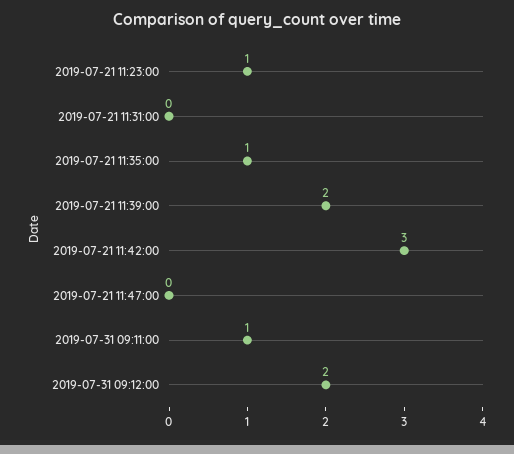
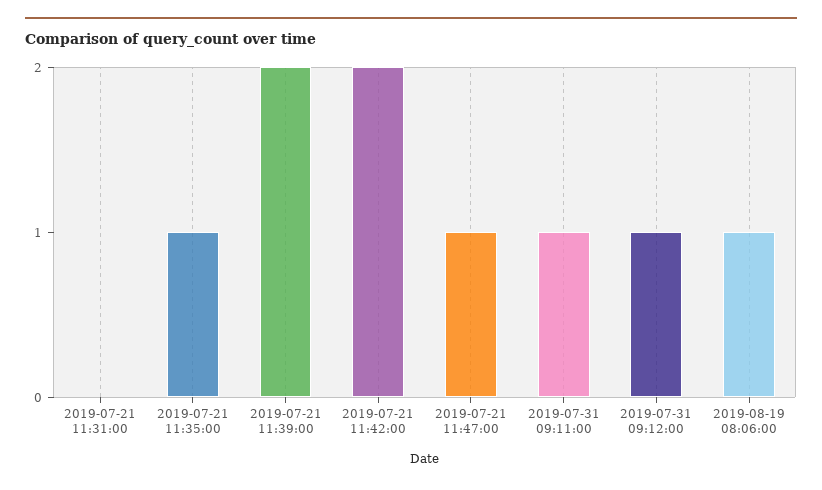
2019-07-21 11:23:00: 1 -> none
2019-07-21 11:42:00: 3 -> 2
2019-07-21 11:47:00: 0 -> 1
2019-07-31 09:12:00: 2 -> 1
2019-08-19 08:06:00: none -> 1

